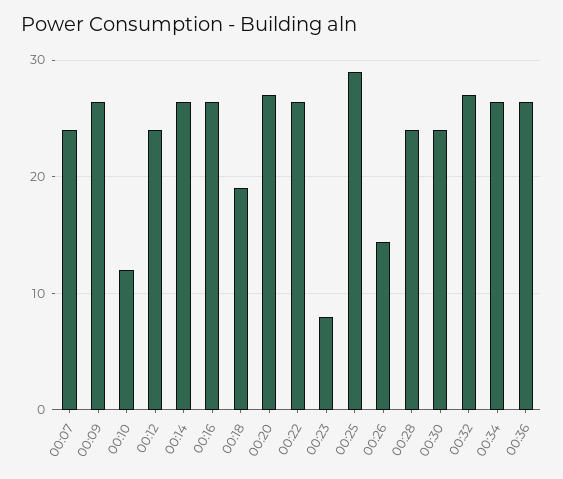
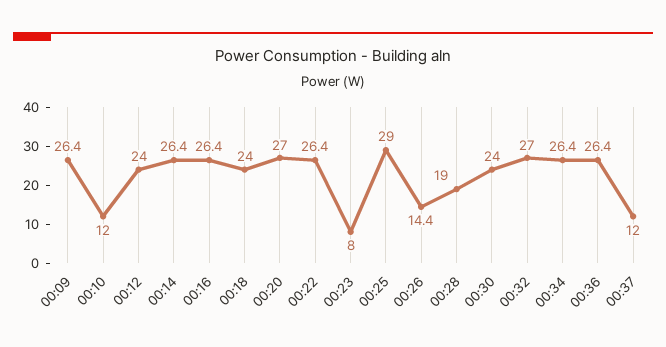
00:07: 24 -> none
00:18: 19 -> 24
00:28: 24 -> 19
00:37: none -> 12

